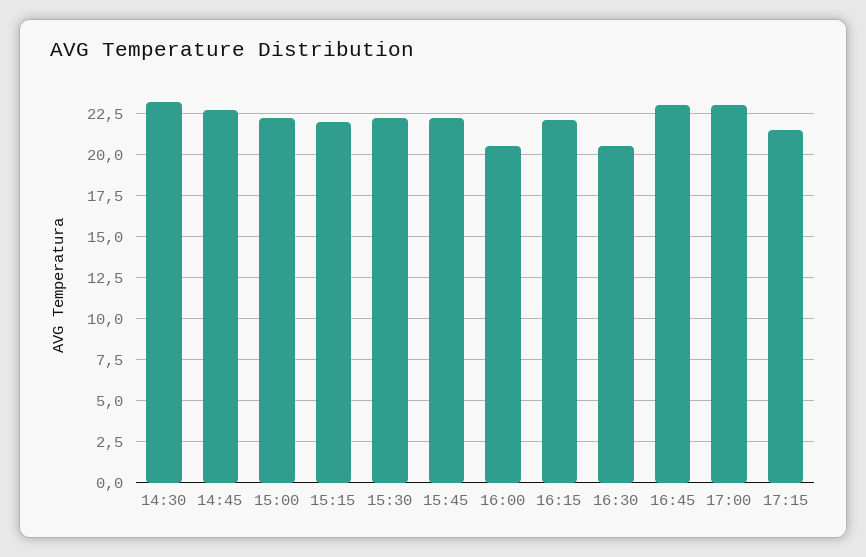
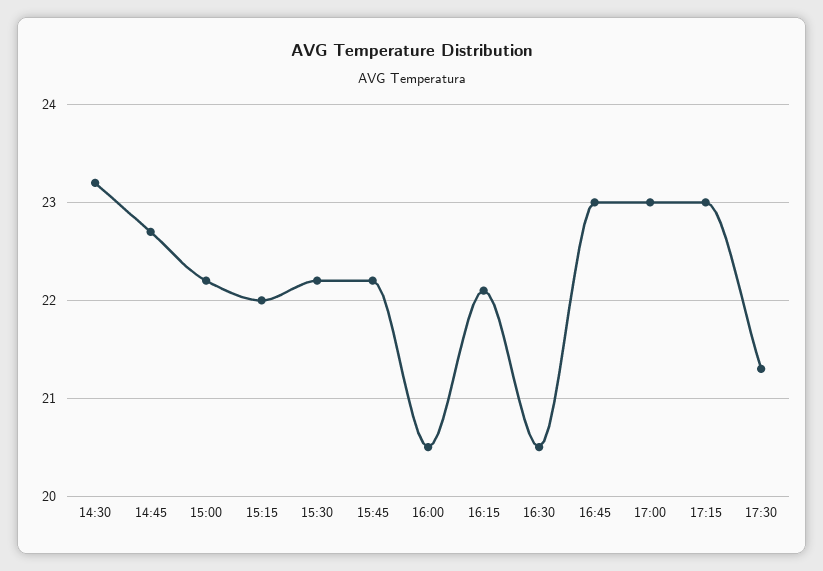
17:15: 21.5 -> 23
17:30: none -> 21.3

